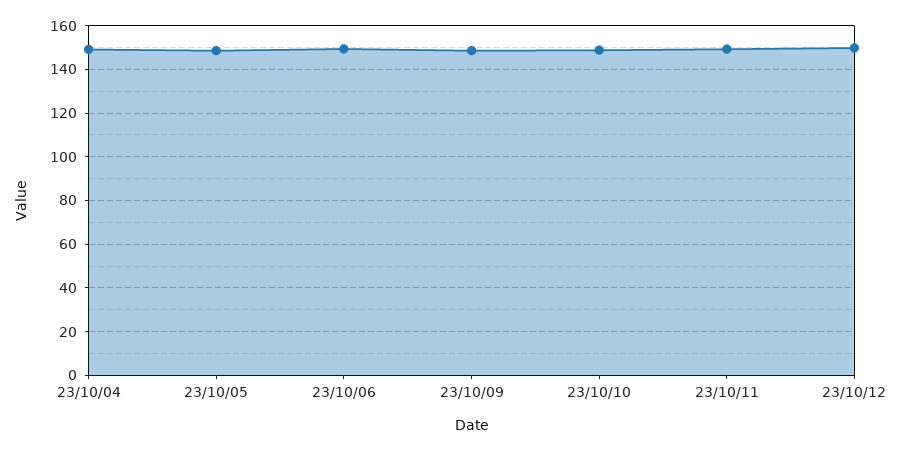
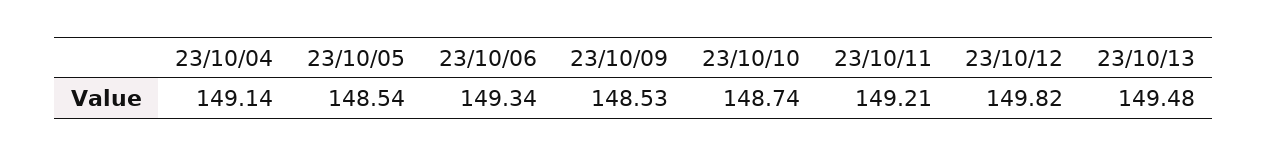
23/10/13: none -> 149.48

